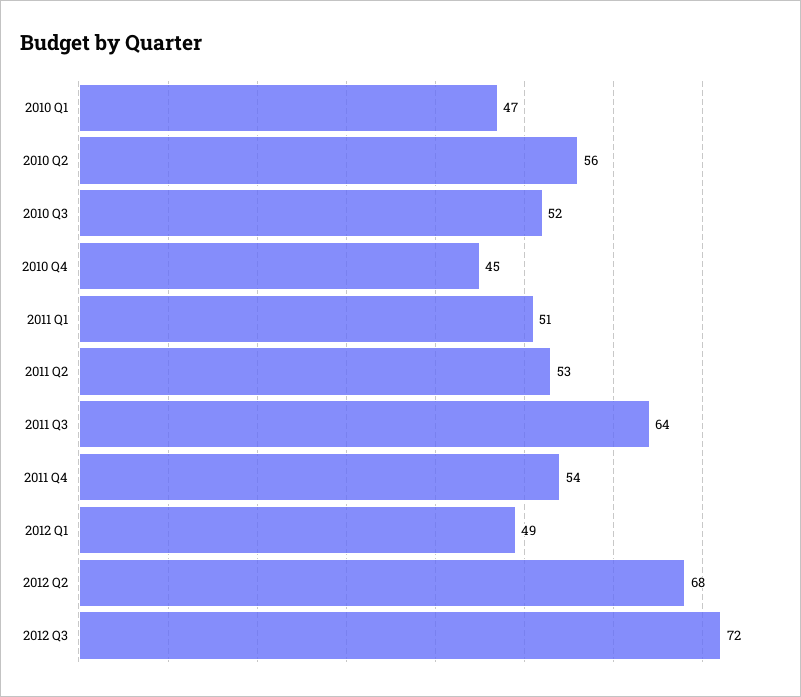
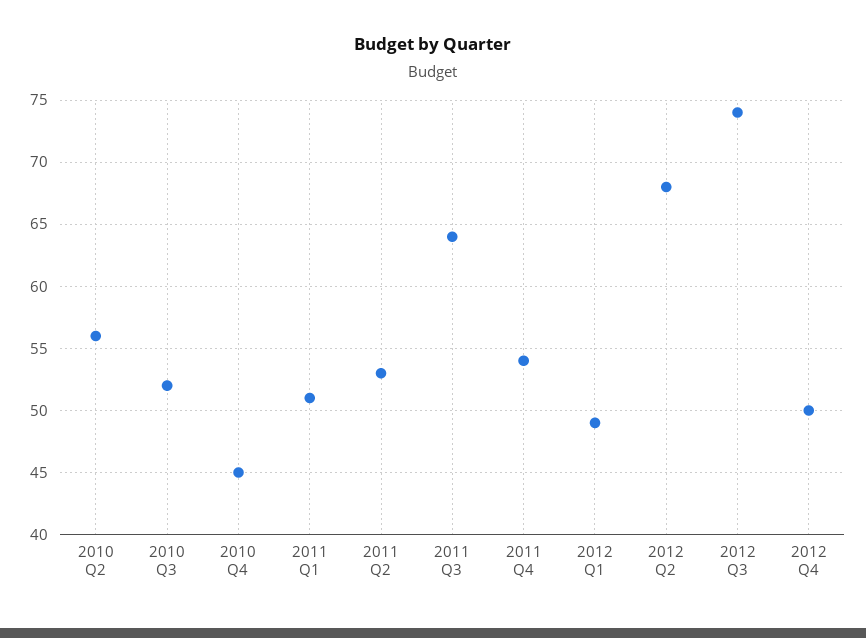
2010 Q1: 47 -> none
2012 Q3: 72 -> 74
2012 Q4: none -> 50

